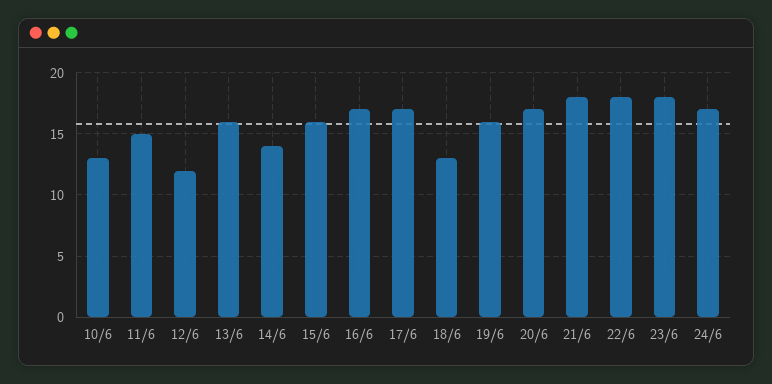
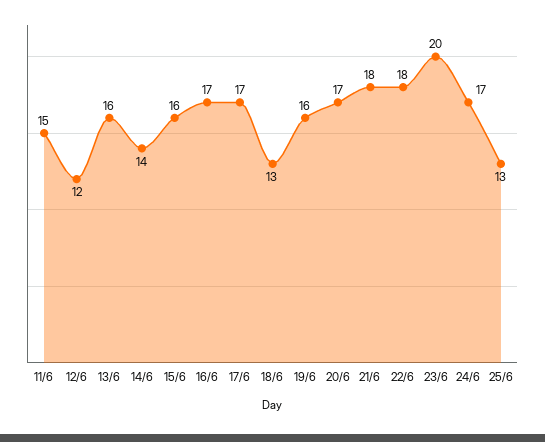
10/6: 13 -> none
23/6: 18 -> 20
25/6: none -> 13

